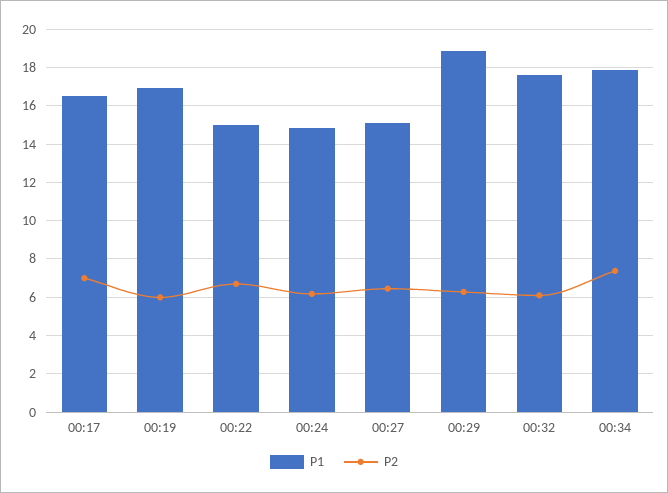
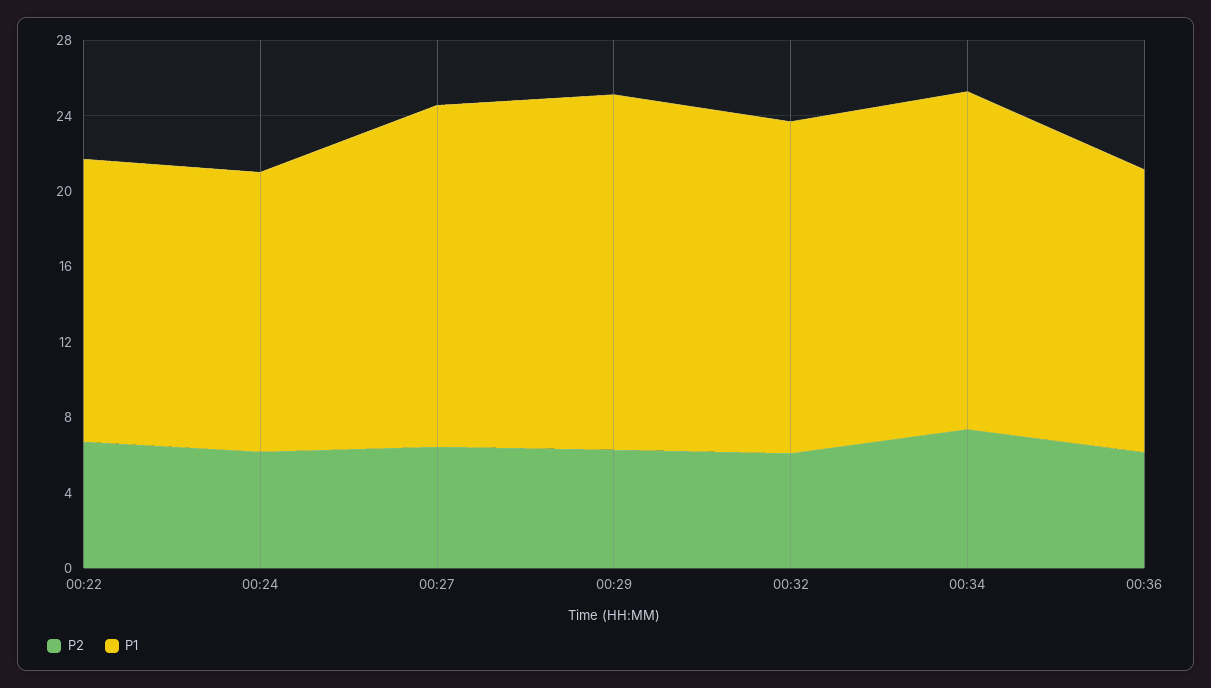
P1, 00:17: 16.5 -> none
P2, 00:17: 7 -> none
P1, 00:19: 17 -> none
P2, 00:19: 6 -> none
P1, 00:27: 15 -> 18
P2, 00:36: none -> 6
P1, 00:36: none -> 15

